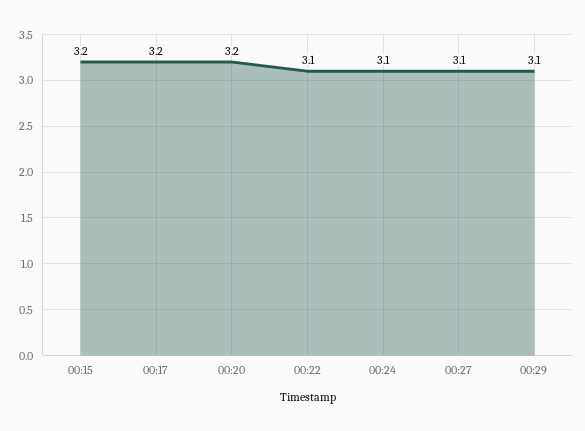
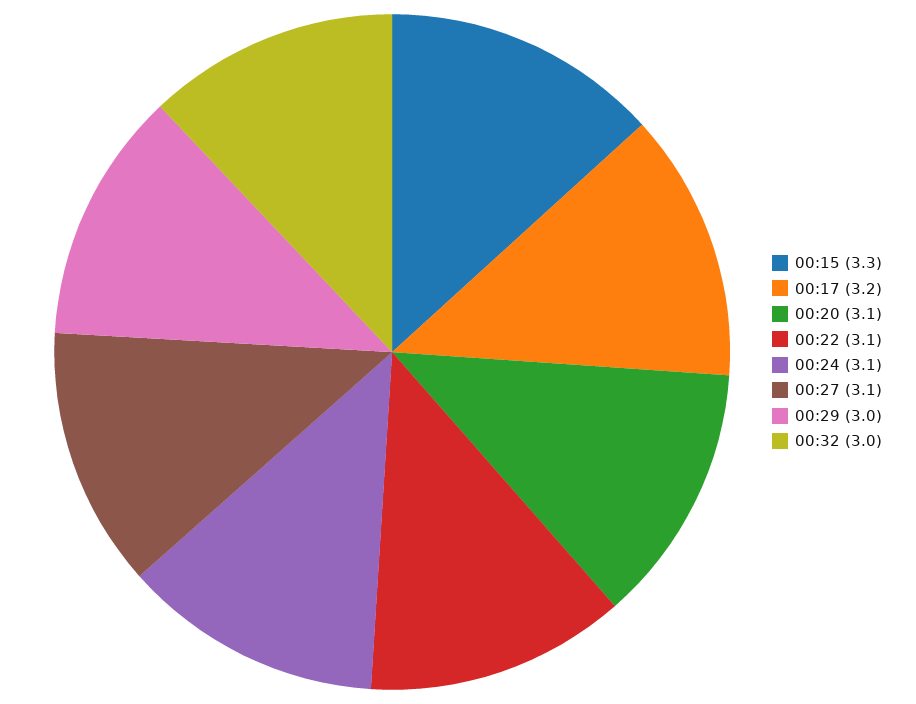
00:15: 3.2 -> 3.3
00:20: 3.2 -> 3.1
00:29: 3.1 -> 3
00:32: none -> 3

